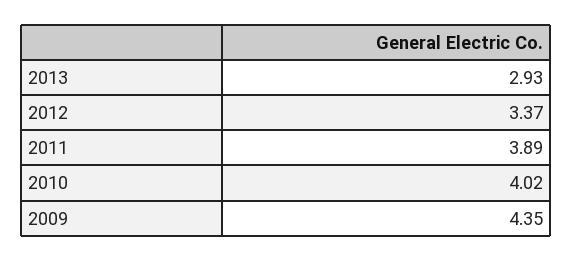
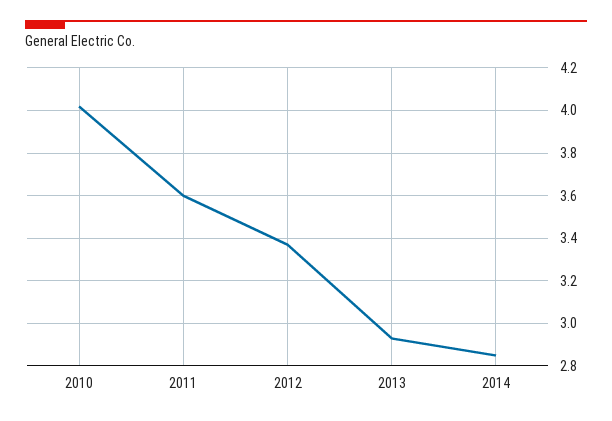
2011: 3.89 -> 3.6
2009: 4.35 -> none
2014: none -> 2.85

